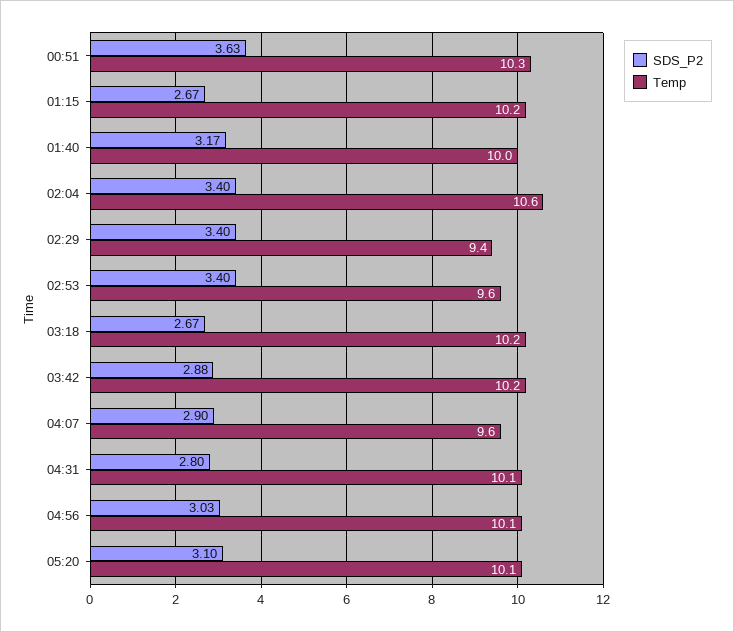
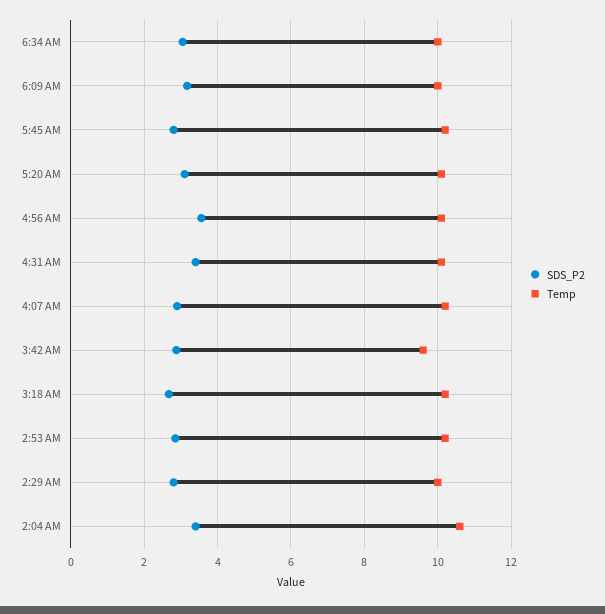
SDS_P2, 00:51: 3.63 -> none
Temp, 00:51: 10.3 -> none
SDS_P2, 01:15: 2.67 -> none
Temp, 01:15: 10.2 -> none
SDS_P2, 01:40: 3.17 -> none
Temp, 01:40: 10 -> none
SDS_P2, 02:29: 3.4 -> 2.8
Temp, 02:29: 9.4 -> 10
SDS_P2, 02:53: 3.4 -> 2.8
Temp, 02:53: 9.6 -> 10.2
Temp, 03:42: 10.2 -> 9.6
Temp, 04:07: 9.6 -> 10.2
SDS_P2, 04:31: 2.8 -> 3.4
SDS_P2, 04:56: 3.03 -> 3.6
SDS_P2, 6:34 AM: none -> 3
Temp, 6:34 AM: none -> 10
SDS_P2, 6:09 AM: none -> 3.2
Temp, 6:09 AM: none -> 10
SDS_P2, 5:45 AM: none -> 2.8
Temp, 5:45 AM: none -> 10.2

